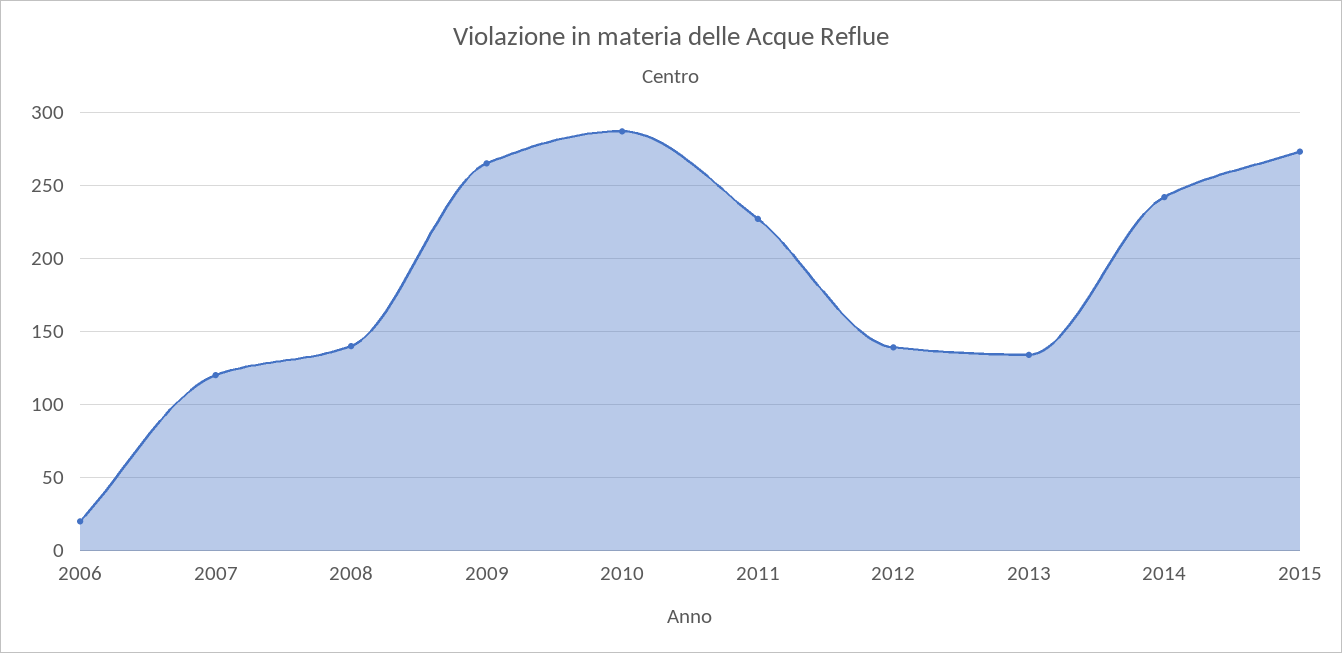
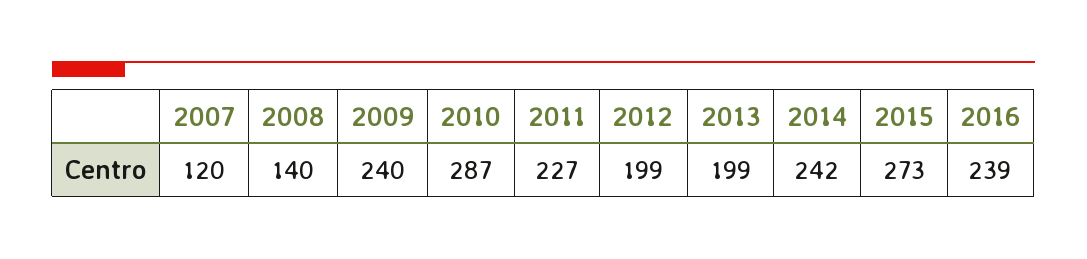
2006: 20 -> none
2009: 265 -> 240
2012: 140 -> 199
2013: 135 -> 199
2016: none -> 239

